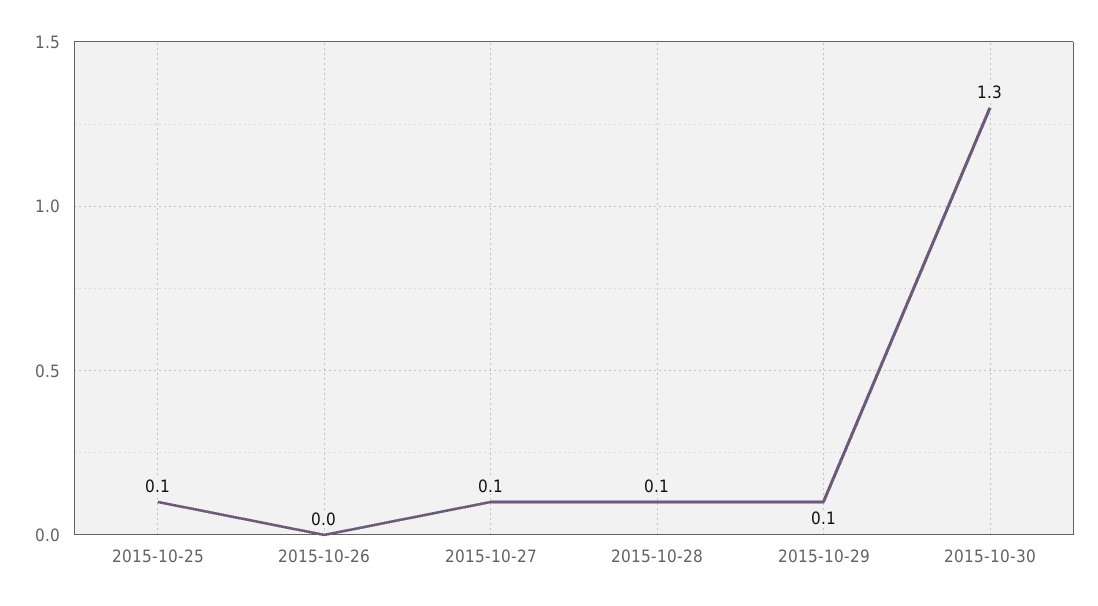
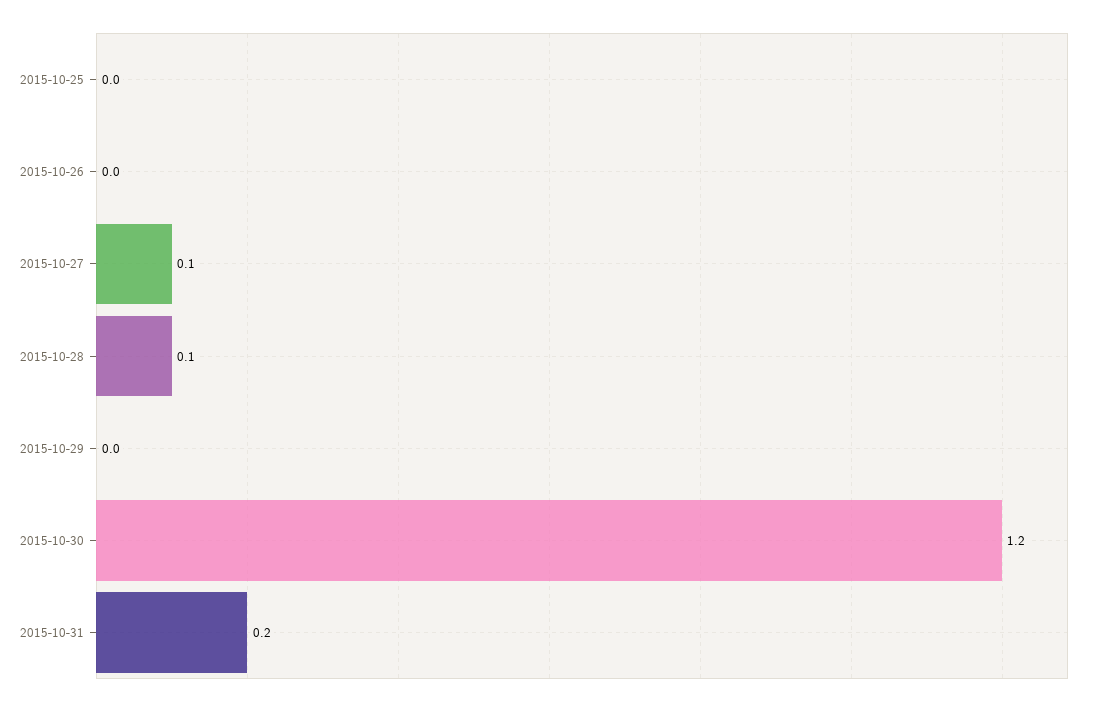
2015-10-25: 0.1 -> 0
2015-10-29: 0.1 -> 0
2015-10-30: 1.3 -> 1.2
2015-10-31: none -> 0.2

